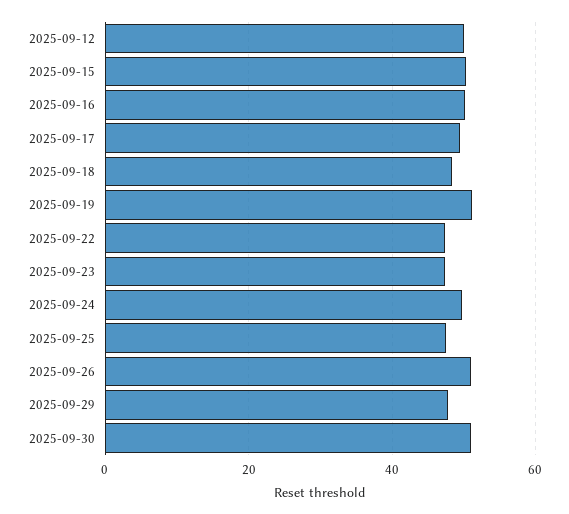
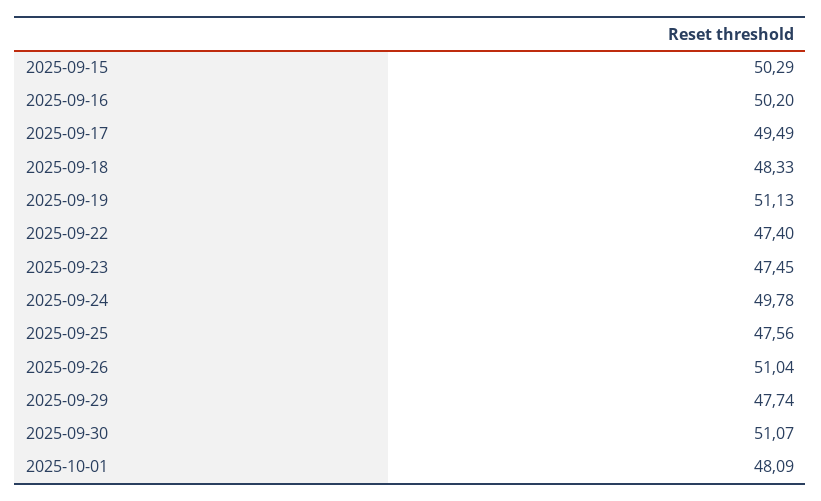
2025-09-12: 50 -> none
2025-10-01: none -> 48.09

